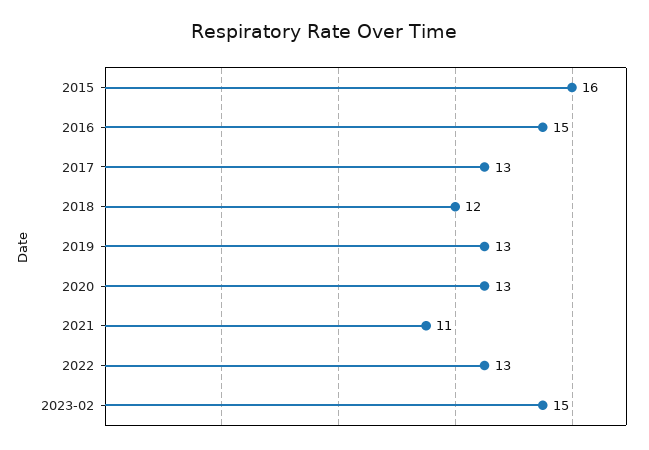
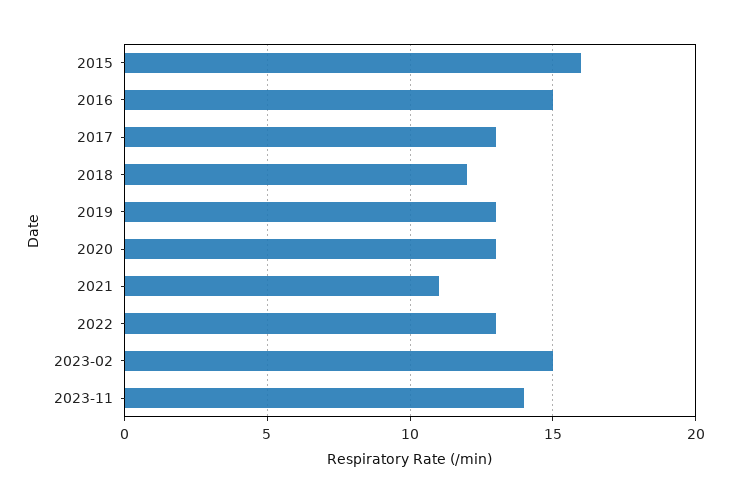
2023-11: none -> 14

